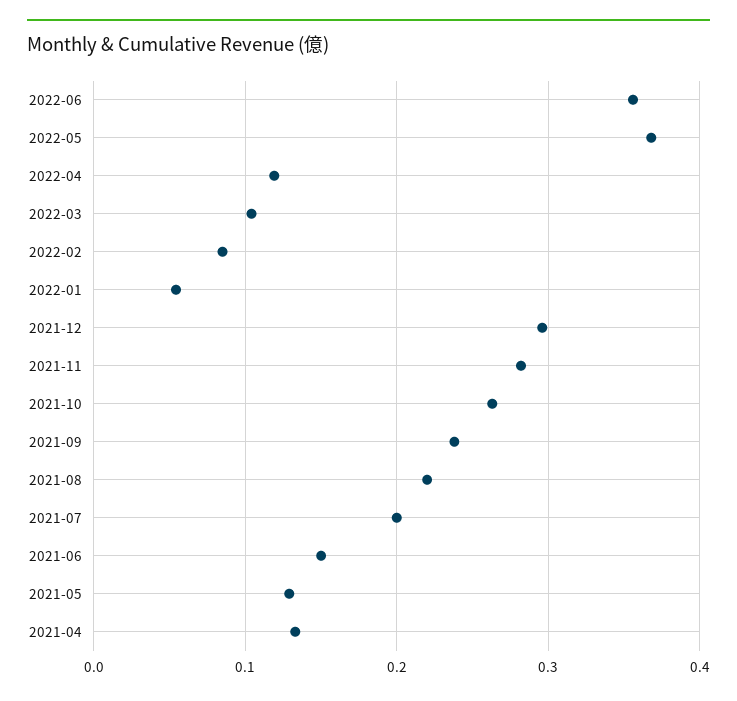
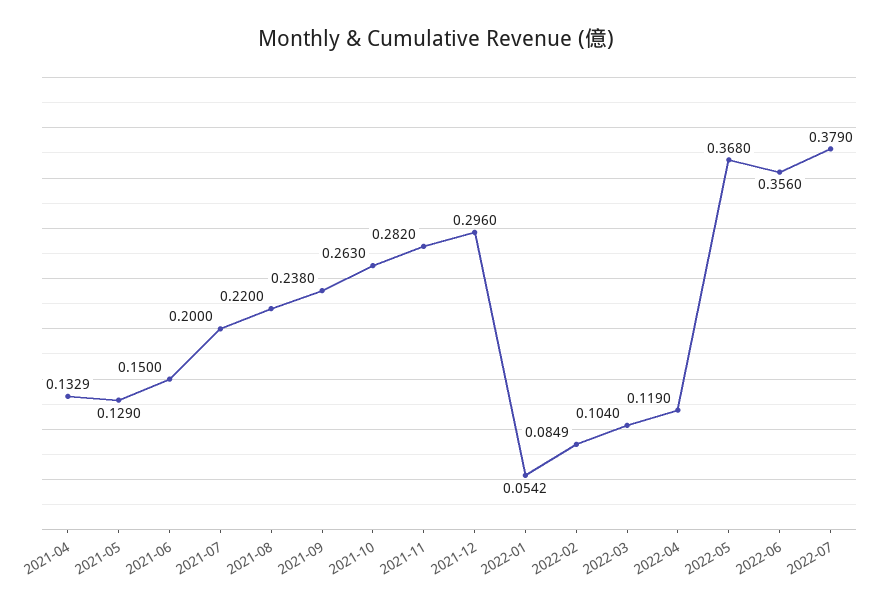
2022-07: none -> 0.379

